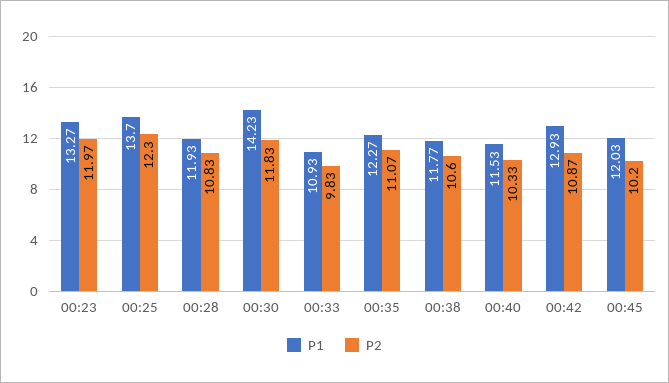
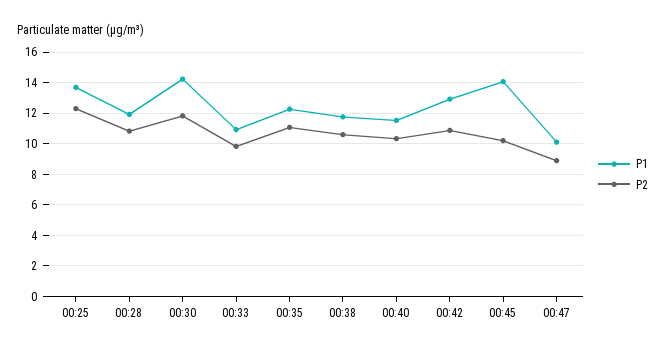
P1, 00:23: 13.27 -> none
P2, 00:23: 11.97 -> none
P1, 00:45: 12.03 -> 14
P1, 00:47: none -> 10
P2, 00:47: none -> 9

